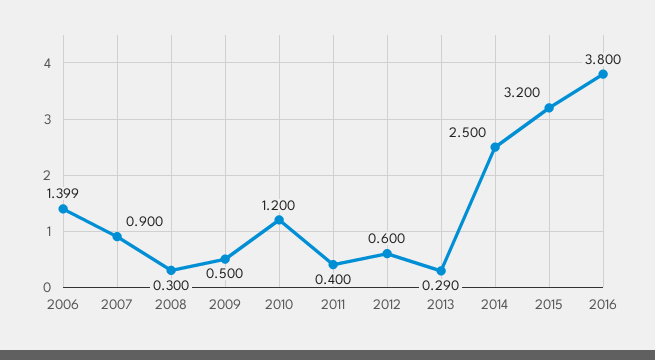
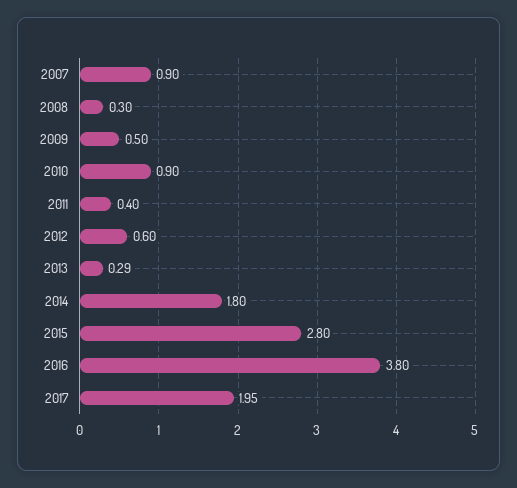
2006: 1.399 -> none
2010: 1.2 -> 0.9
2014: 2.5 -> 1.8
2015: 3.2 -> 2.8
2017: none -> 1.95

